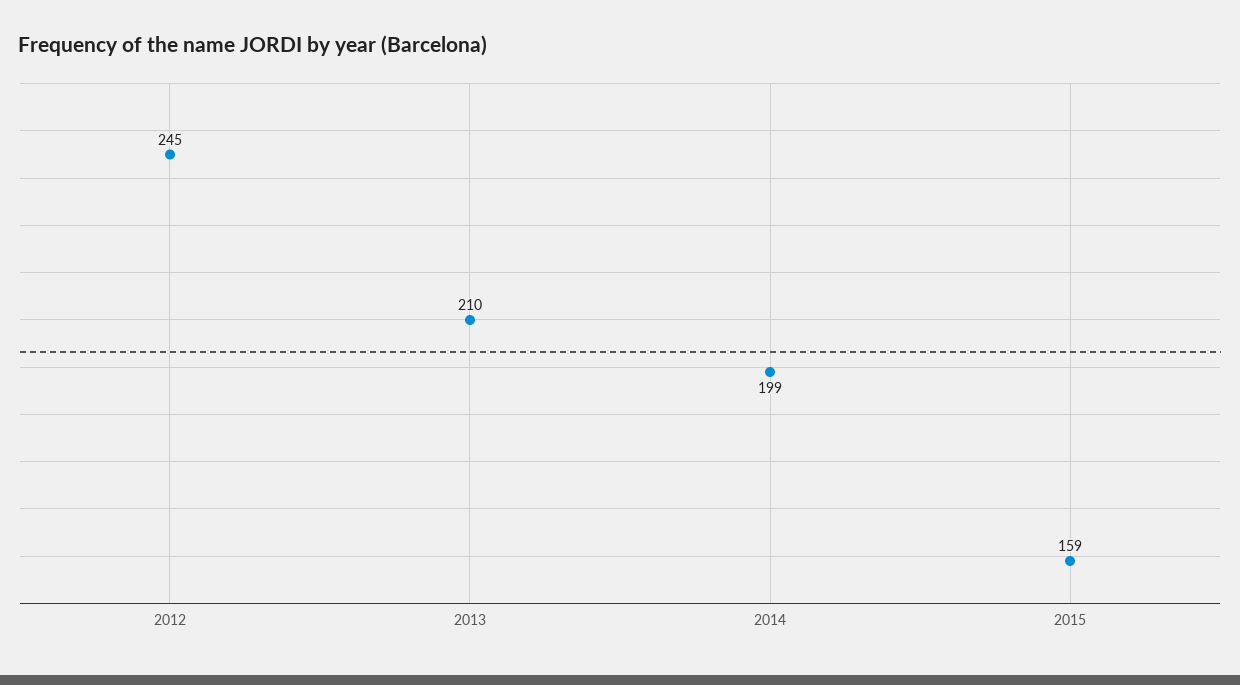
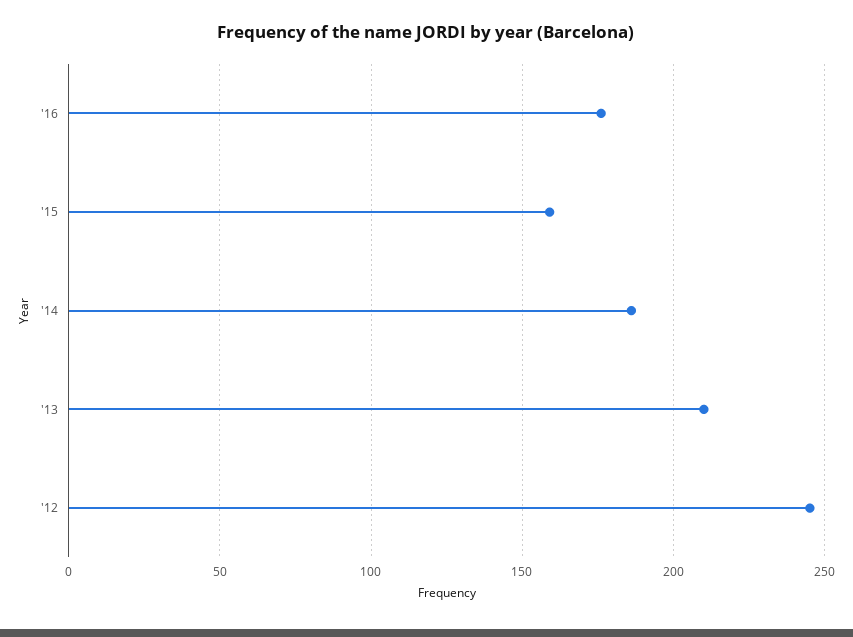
2014: 199 -> 185
'16: none -> 175

